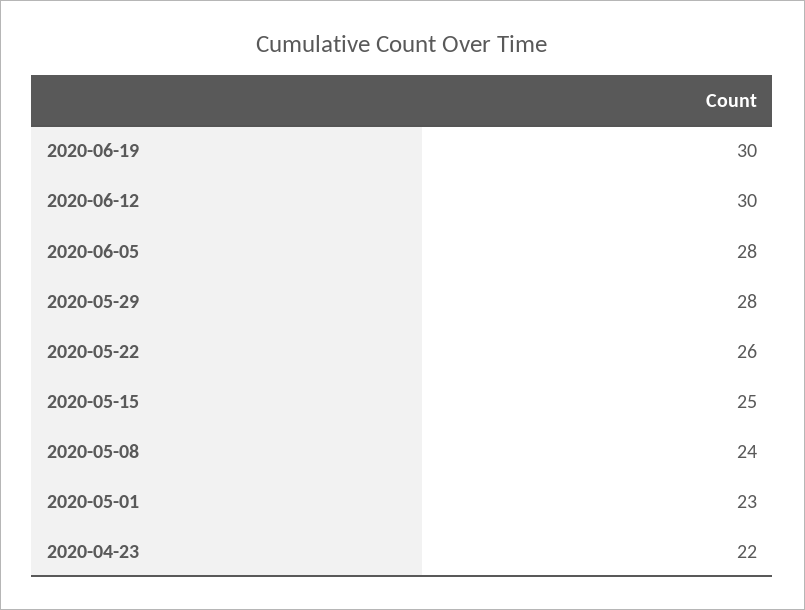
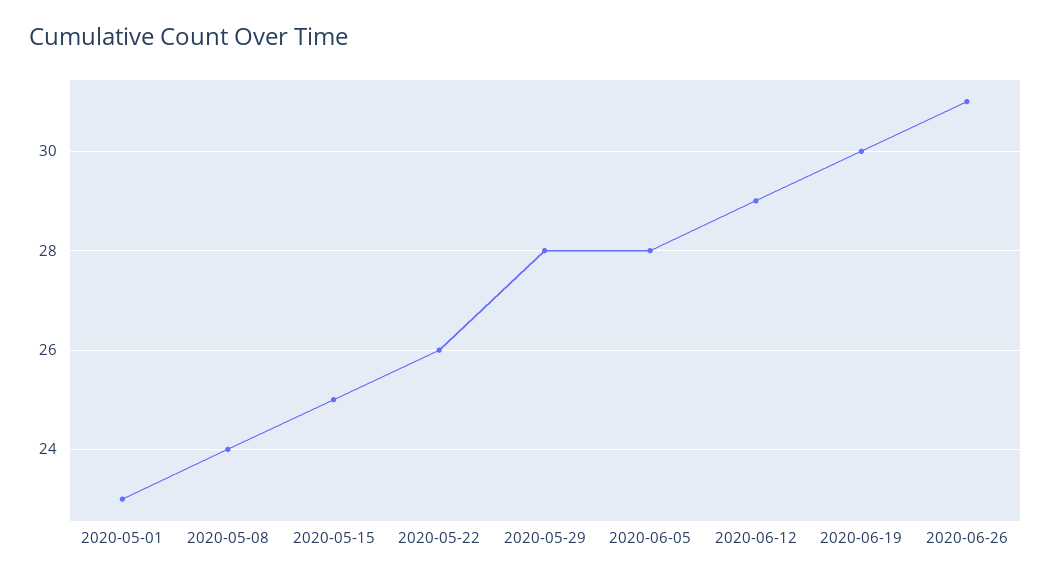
2020-06-12: 30 -> 29
2020-04-23: 22 -> none
2020-06-26: none -> 31

